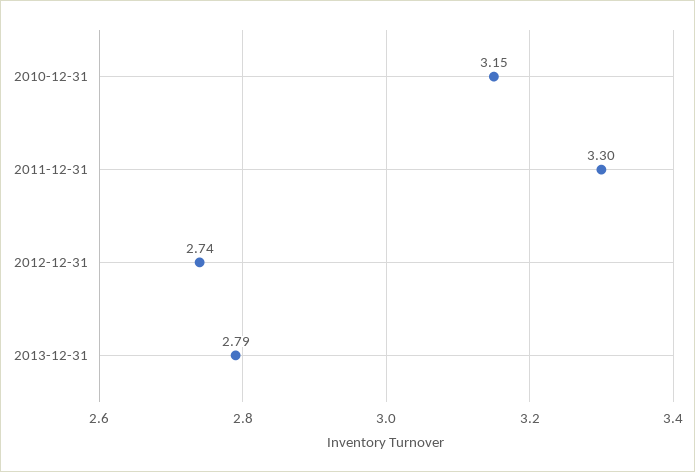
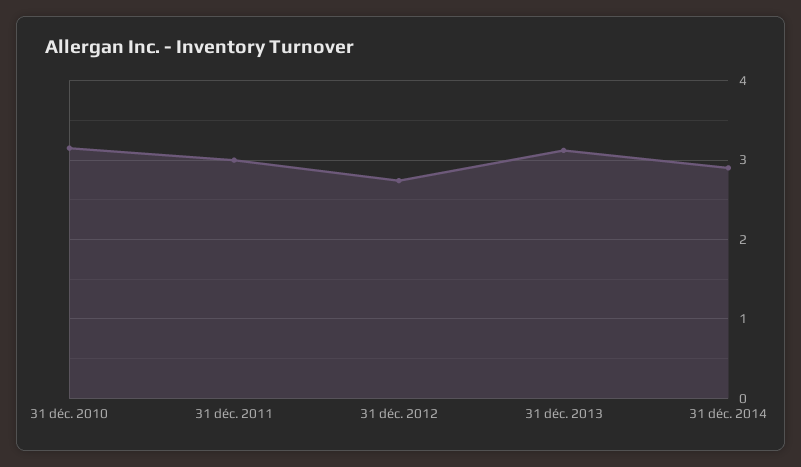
2011-12-31: 3.3 -> 3
2013-12-31: 2.79 -> 3.1
31 déc. 2014: none -> 2.9

